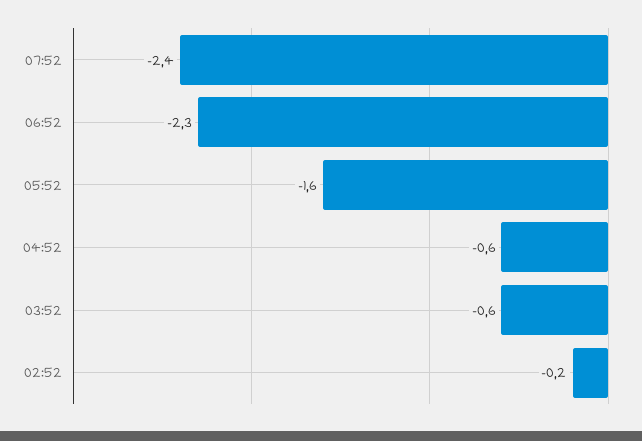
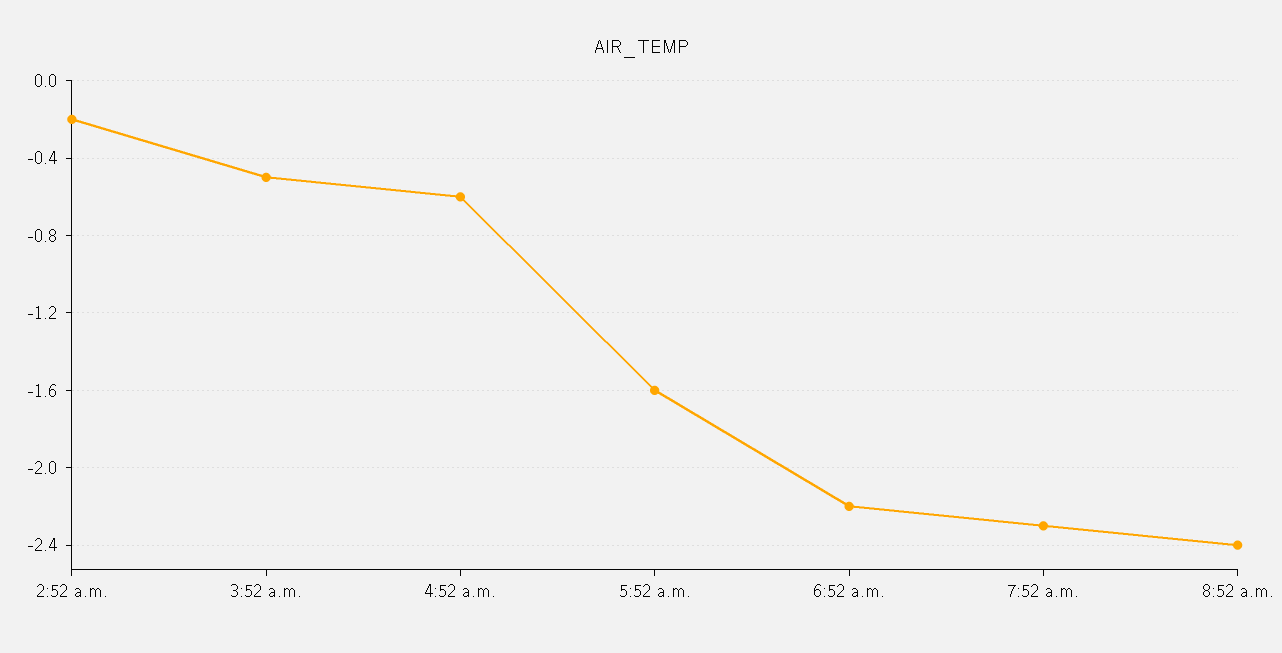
07:52: -2.4 -> -2.3
06:52: -2.3 -> -2.2
03:52: -0.6 -> -0.5
8:52 a.m.: none -> -2.4

